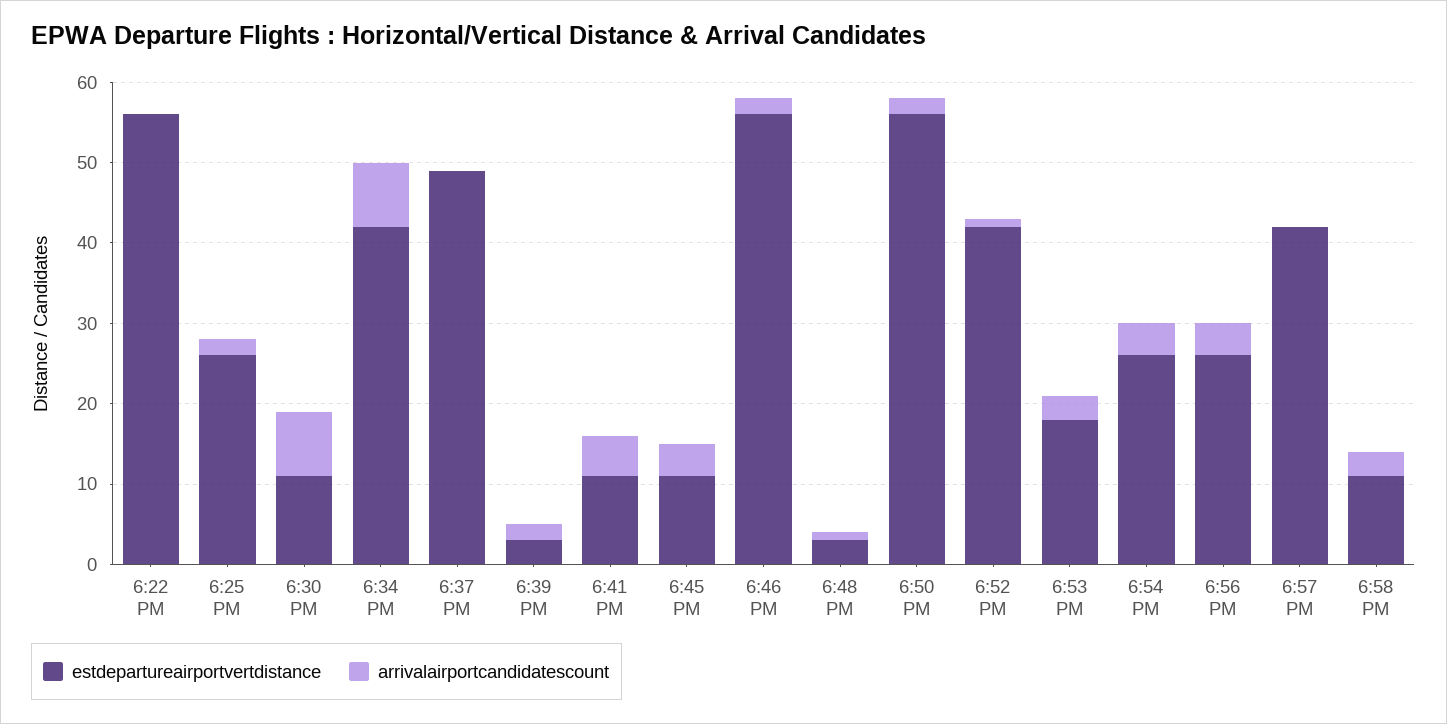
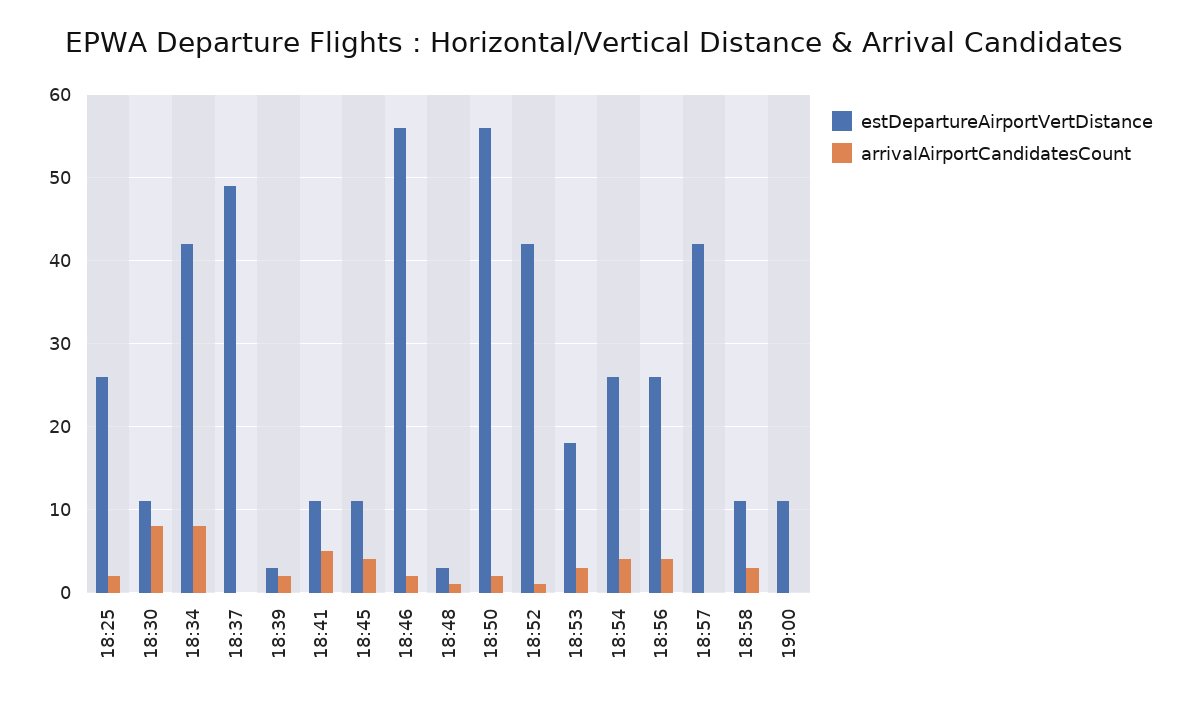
estdepartureairportvertdistance, 6:22 PM: 56 -> none
arrivalairportcandidatescount, 6:22 PM: 0 -> none
estdepartureairportvertdistance, 19:00: none -> 11
arrivalairportcandidatescount, 19:00: none -> 0

